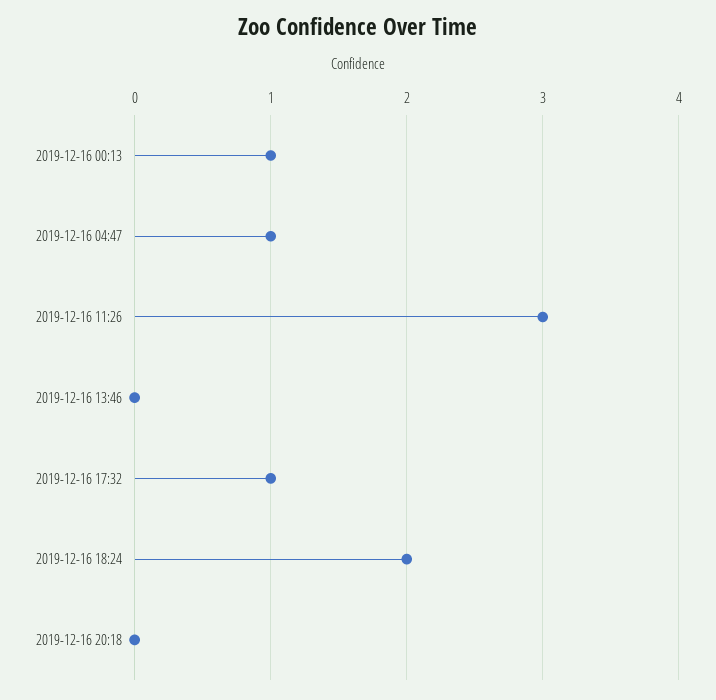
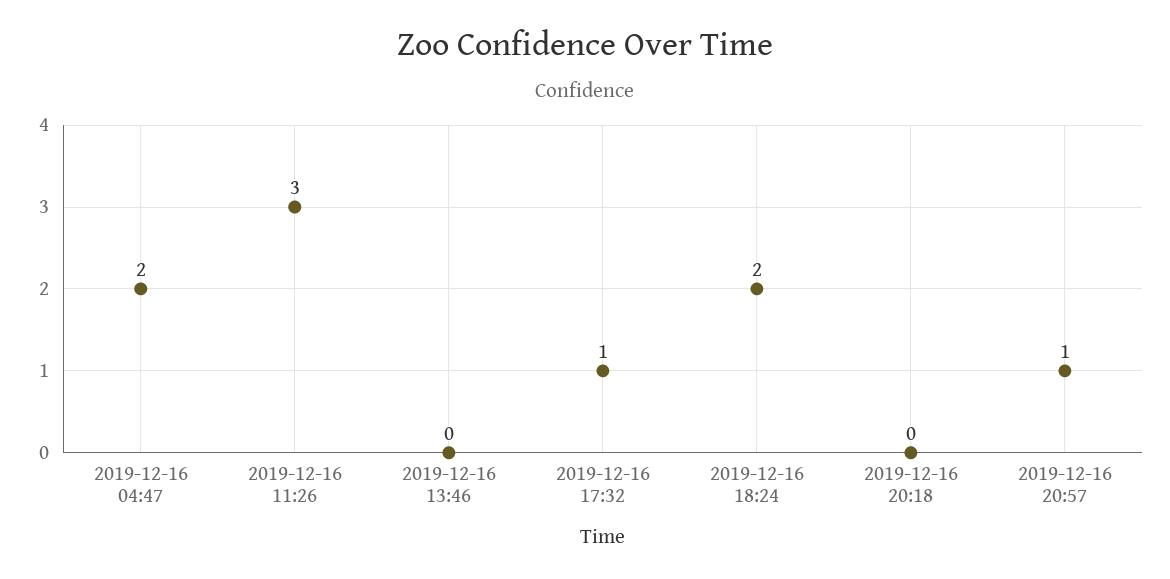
2019-12-16 00:13: 1 -> none
2019-12-16 04:47: 1 -> 2
2019-12-16 20:57: none -> 1

